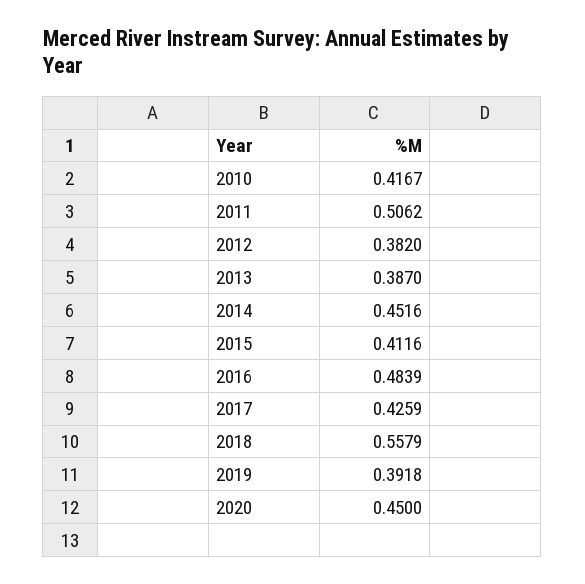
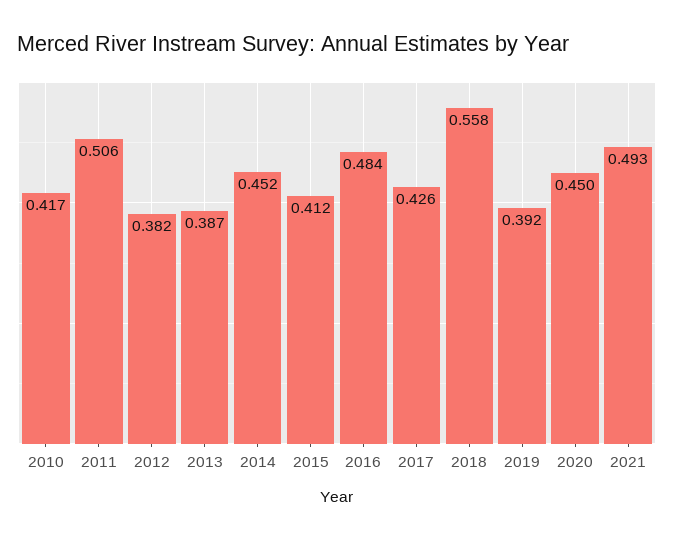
2021: none -> 0.493

